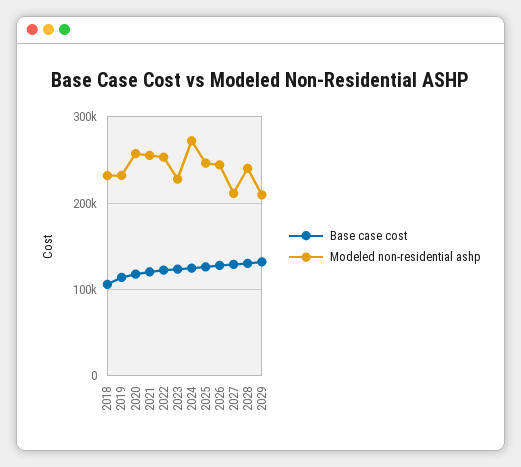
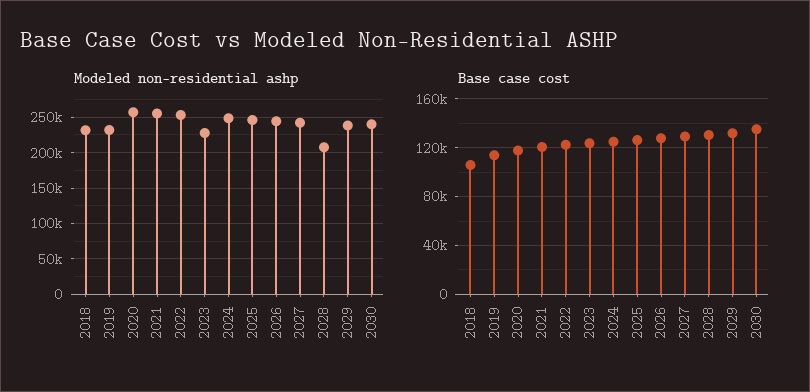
Modeled non-residential ashp, 2024: 270000 -> 250000
Modeled non-residential ashp, 2027: 210000 -> 240000
Modeled non-residential ashp, 2028: 240000 -> 210000
Modeled non-residential ashp, 2029: 210000 -> 240000
Modeled non-residential ashp, 2030: none -> 240000
Base case cost, 2030: none -> 135000

